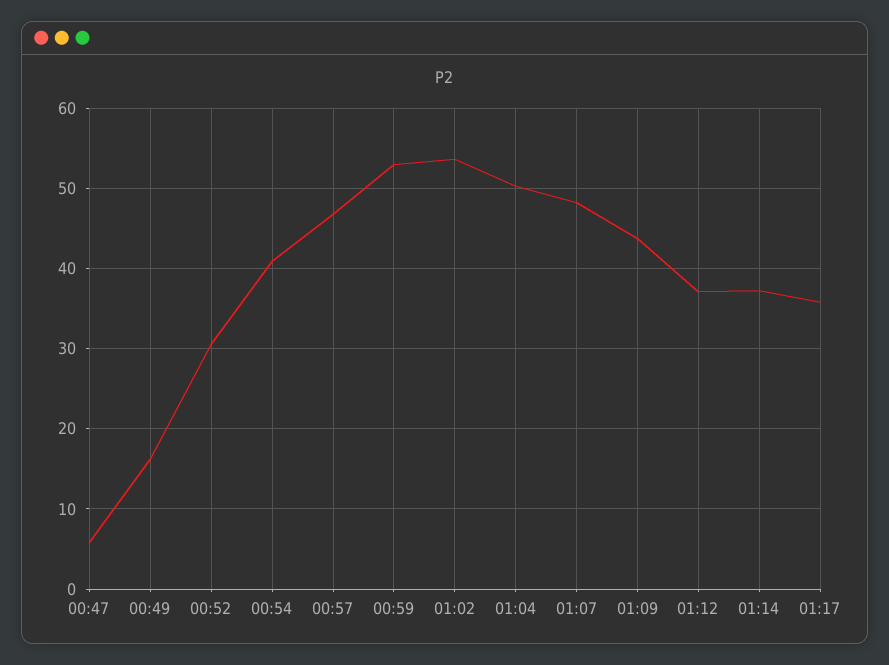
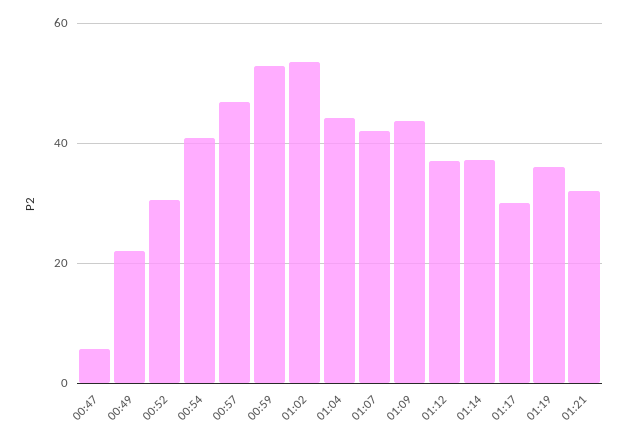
00:49: 16 -> 22
01:04: 50 -> 44
01:07: 48 -> 42
01:17: 36 -> 30
01:19: none -> 36
01:21: none -> 32

